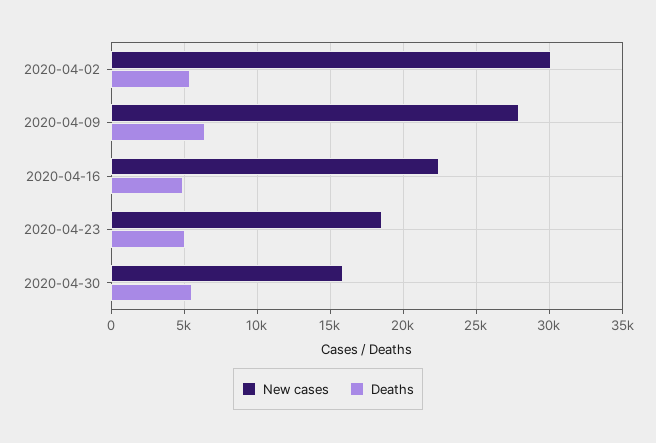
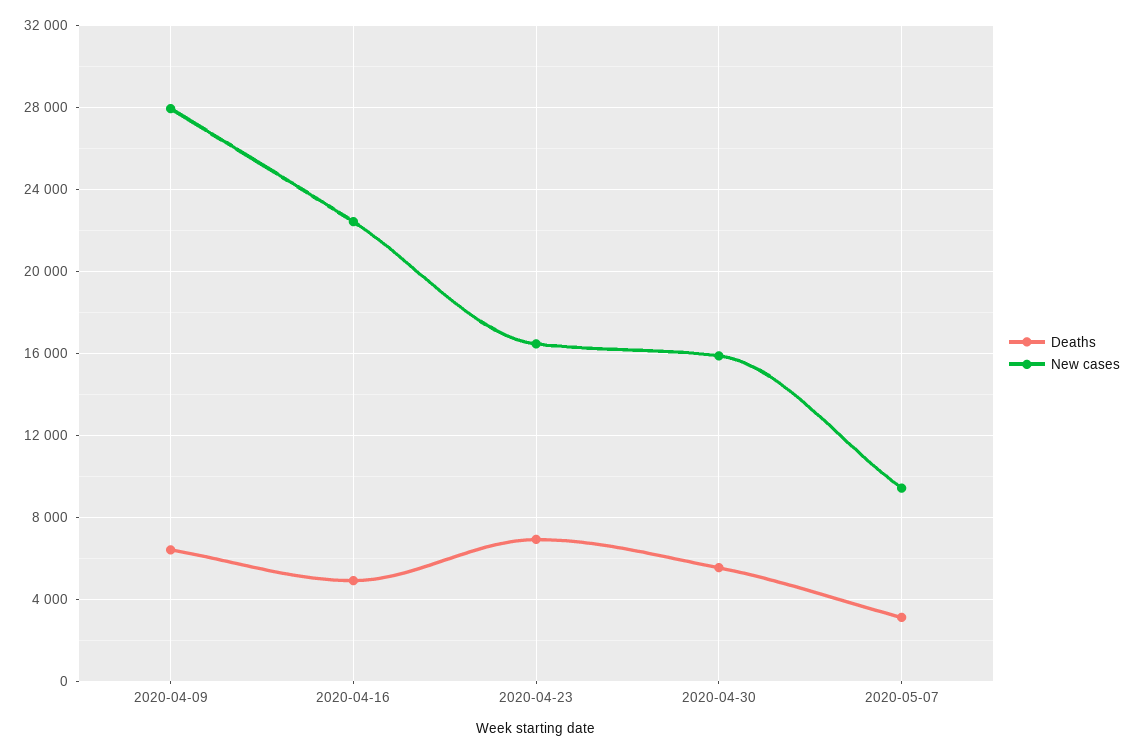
New cases, 2020-04-02: 30000 -> none
Deaths, 2020-04-02: 5500 -> none
New cases, 2020-04-23: 18500 -> 16500
Deaths, 2020-04-23: 5000 -> 7000
Deaths, 2020-05-07: none -> 3000
New cases, 2020-05-07: none -> 9500

